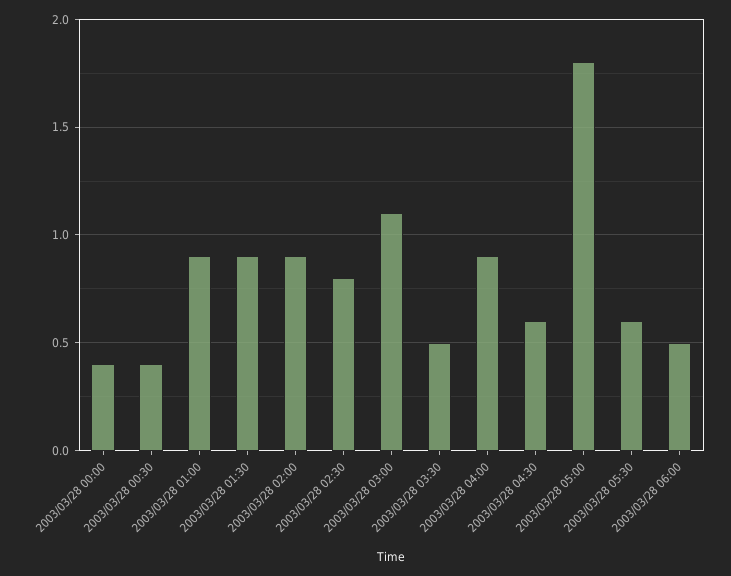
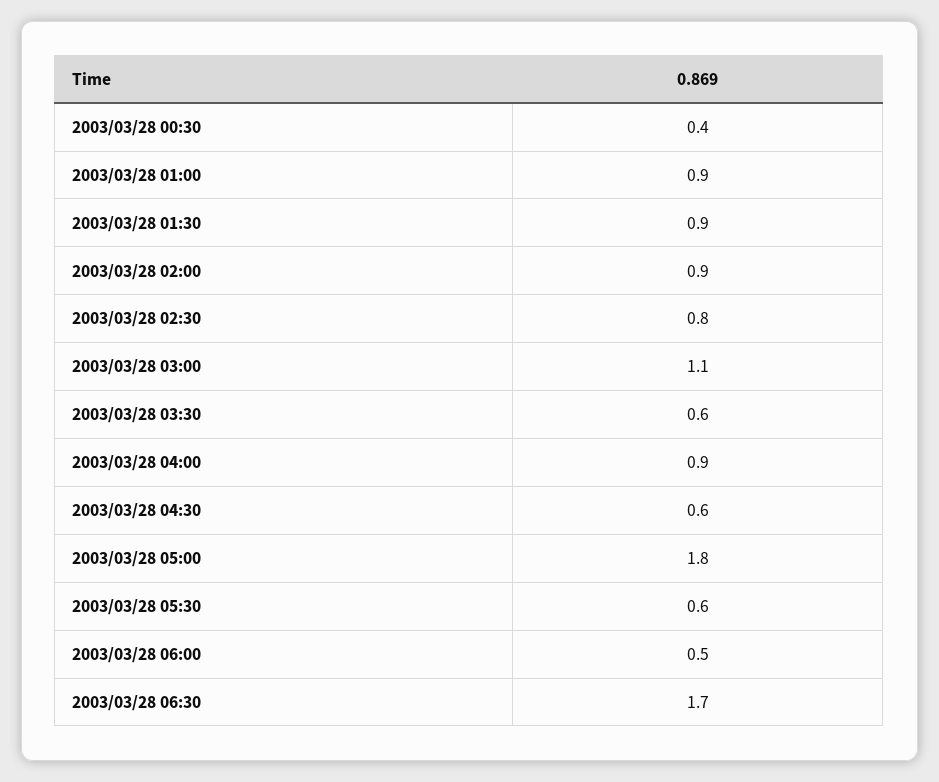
2003/03/28 00:00: 0.4 -> none
2003/03/28 03:30: 0.5 -> 0.6
2003/03/28 06:30: none -> 1.7

